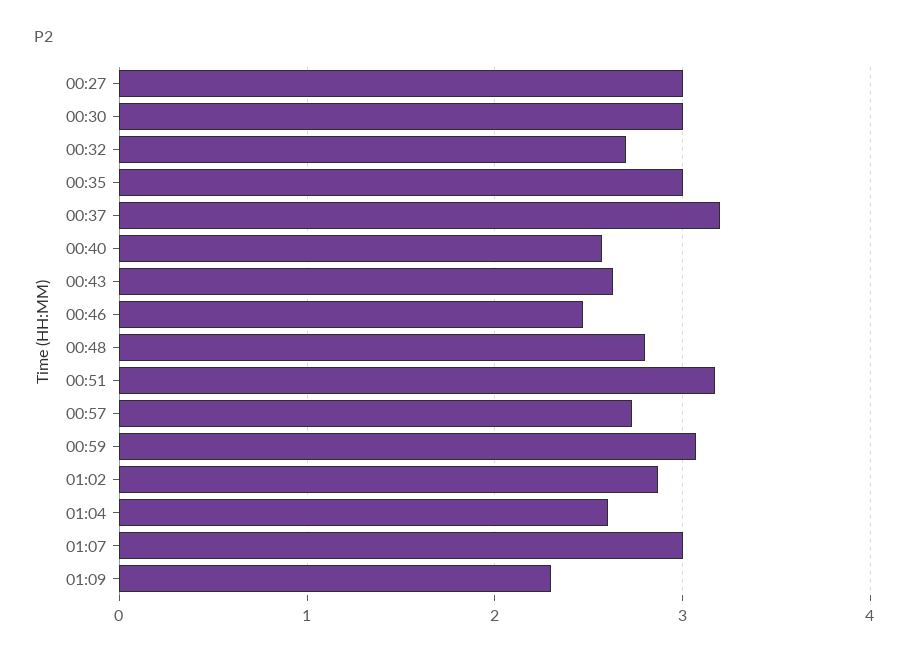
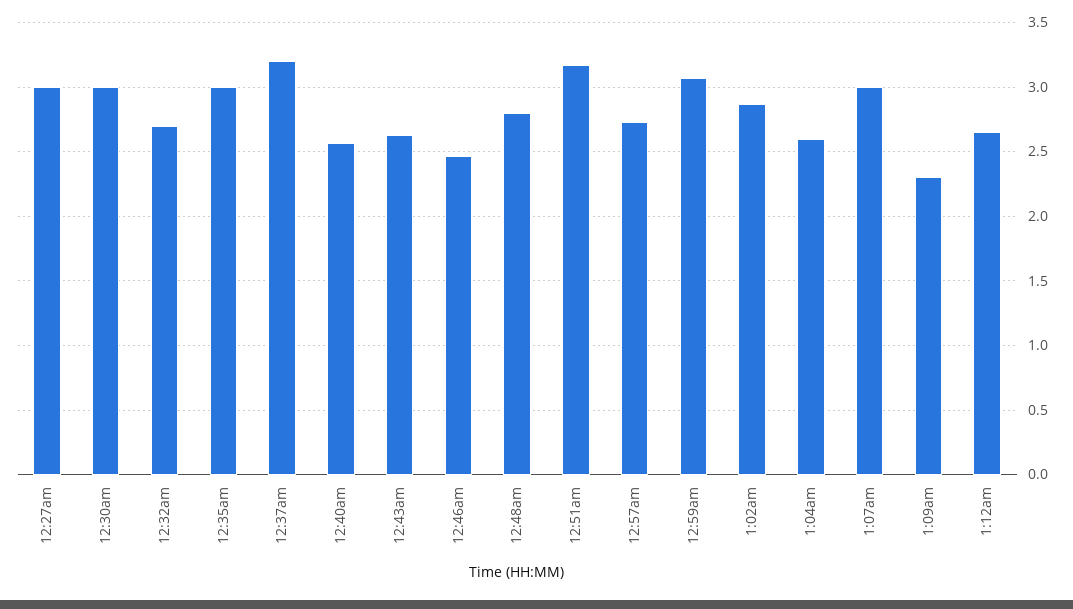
1:12am: none -> 2.65

